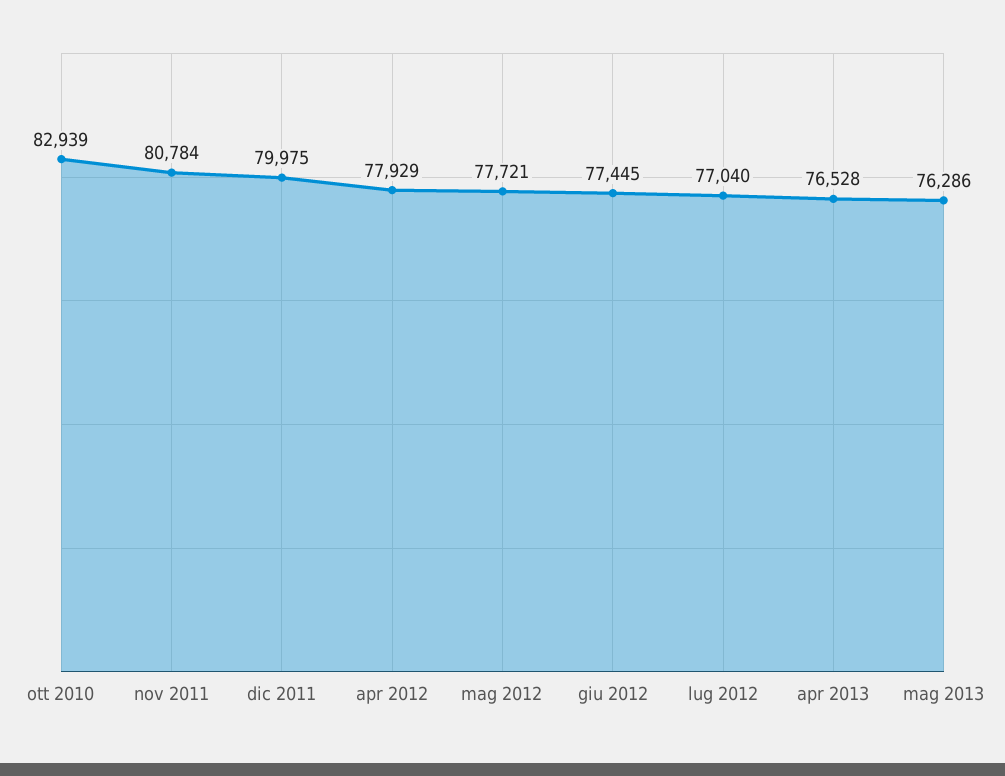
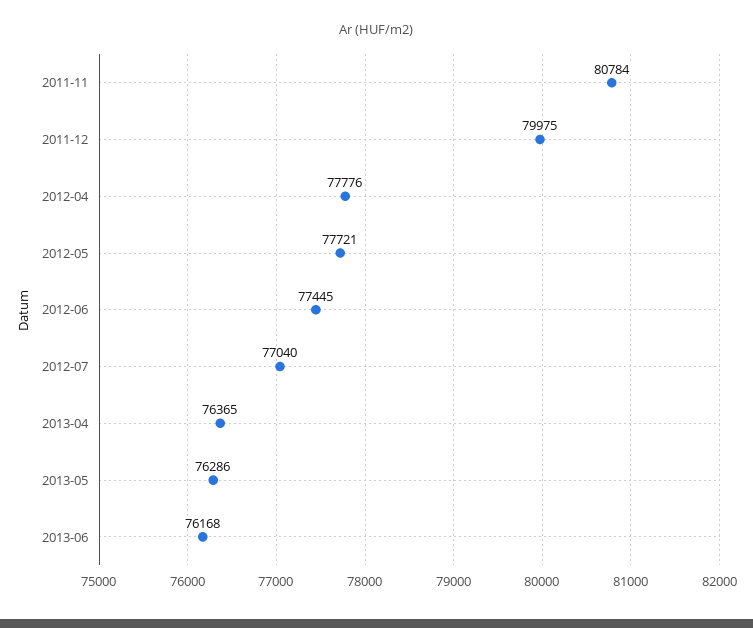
ott 2010: 82939 -> none
apr 2012: 77929 -> 77776
apr 2013: 76528 -> 76365
2013-06: none -> 76168

